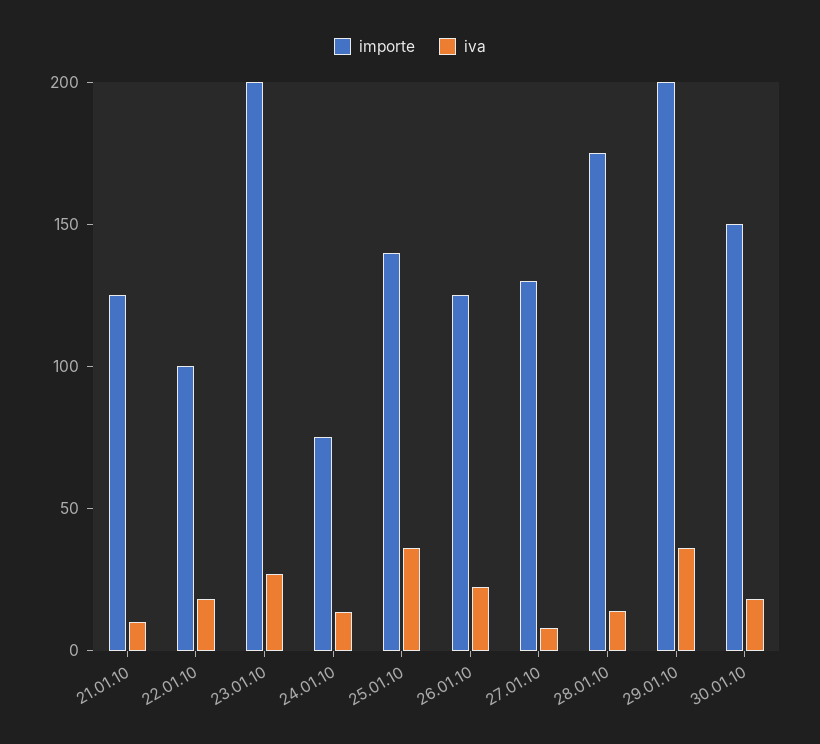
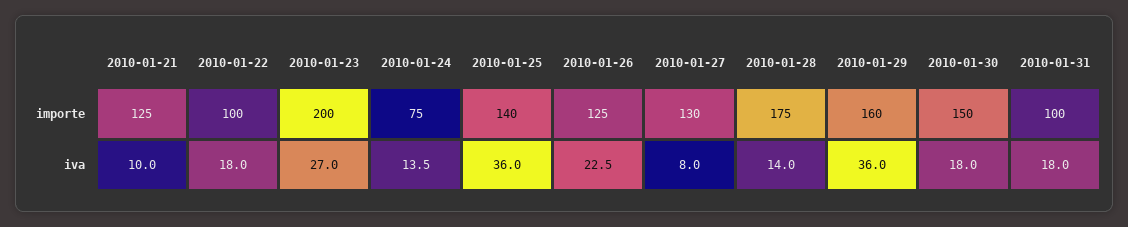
importe, 29.01.10: 200 -> 160
importe, 2010-01-31: none -> 100
iva, 2010-01-31: none -> 18

